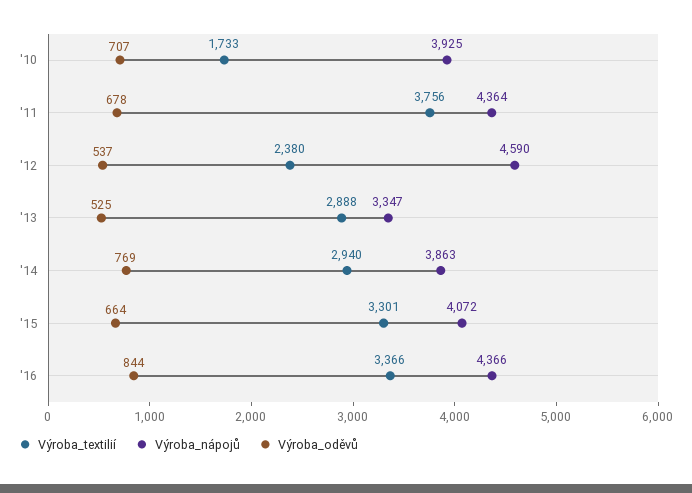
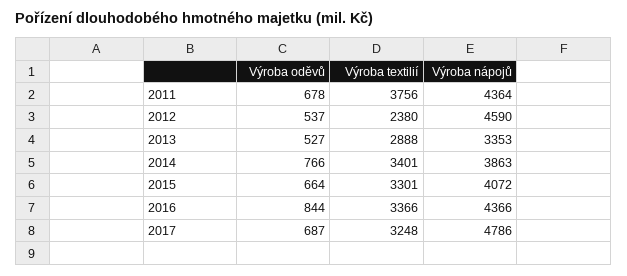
Výroba_textilií, '10: 1733 -> none
Výroba_nápojů, '10: 3925 -> none
Výroba_oděvů, '10: 707 -> none
Výroba_nápojů, '13: 3347 -> 3353
Výroba_oděvů, '13: 525 -> 527
Výroba_textilií, '14: 2940 -> 3401
Výroba_oděvů, '14: 769 -> 766
Výroba_oděvů, 2017: none -> 687
Výroba_textilií, 2017: none -> 3248
Výroba_nápojů, 2017: none -> 4786

